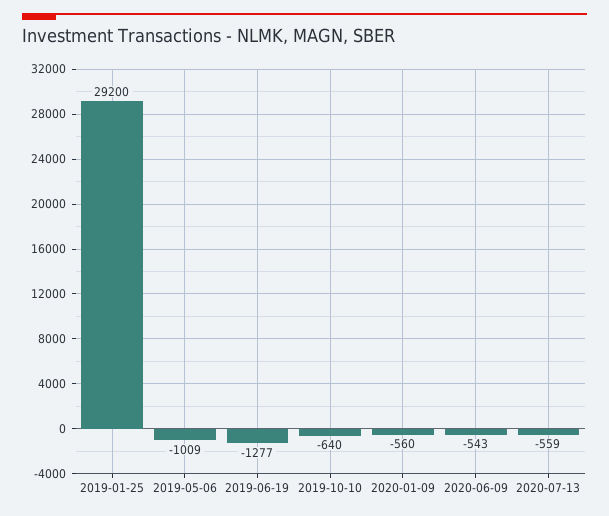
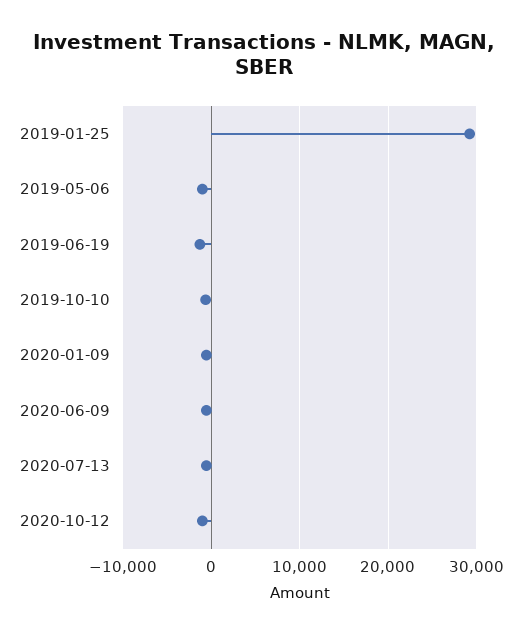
2020-10-12: none -> -1000

